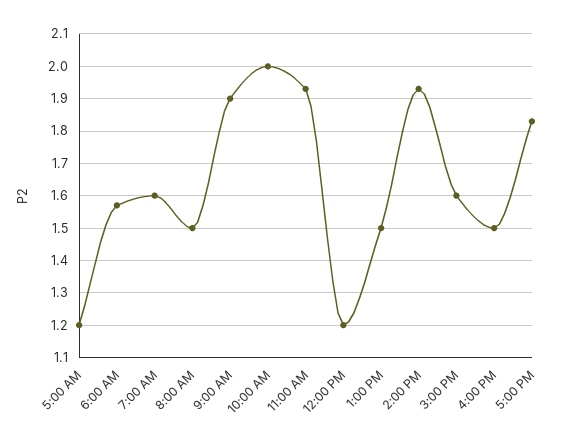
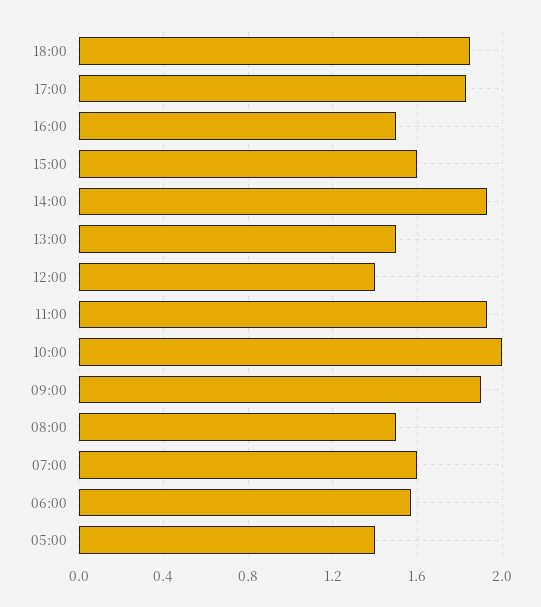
5:00 AM: 1.2 -> 1.4
12:00 PM: 1.2 -> 1.4
18:00: none -> 1.85

